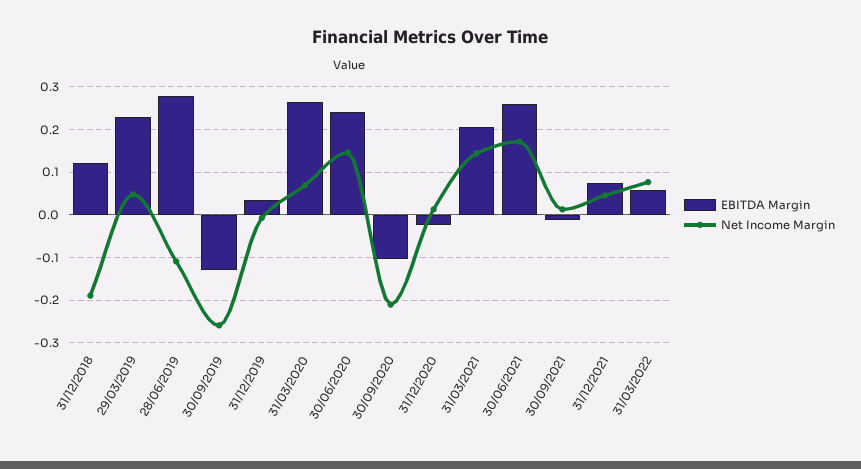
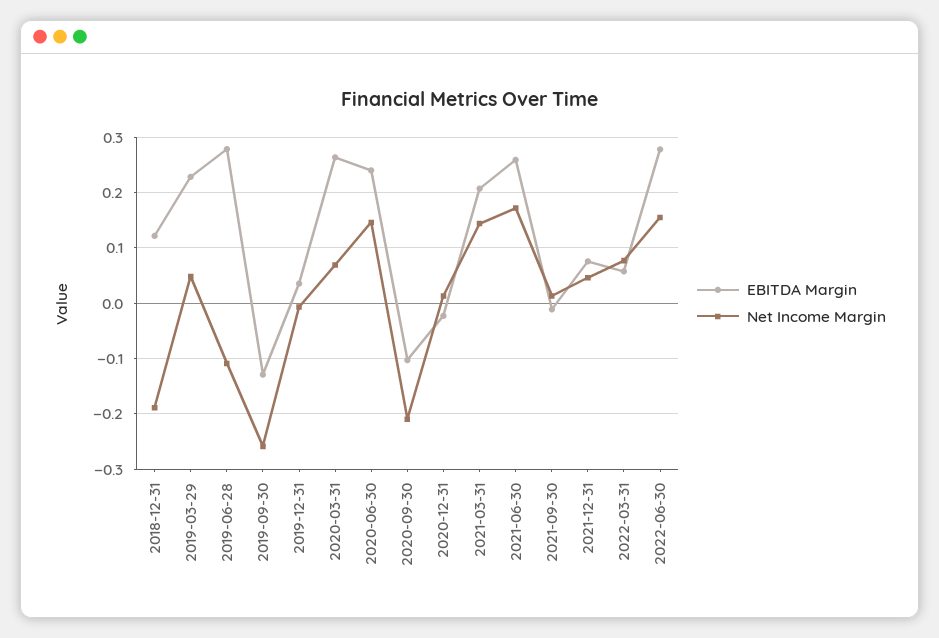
EBITDA Margin, 2022-06-30: none -> 0.28
Net Income Margin, 2022-06-30: none -> 0.16

